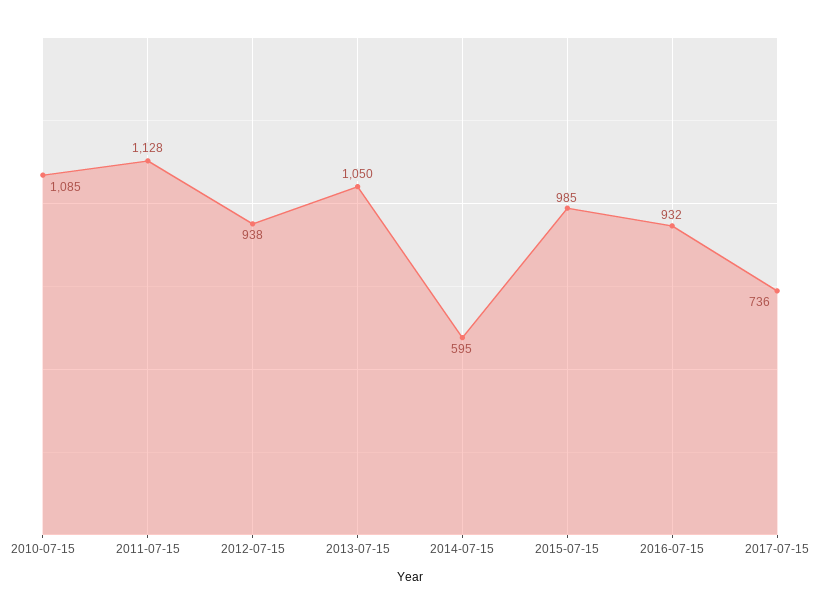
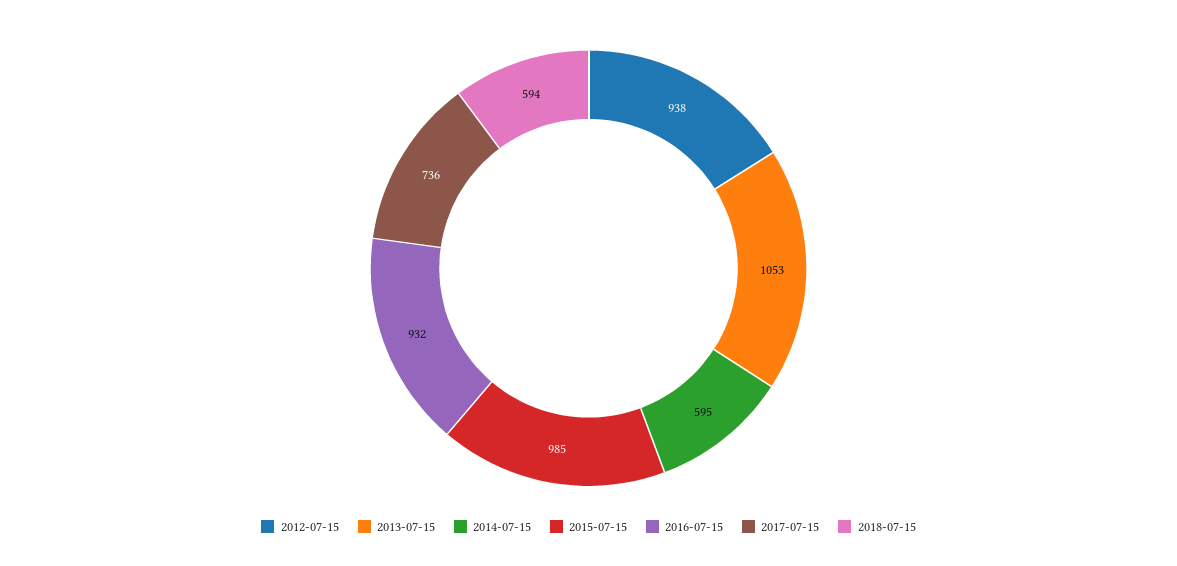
2010-07-15: 1085 -> none
2011-07-15: 1128 -> none
2013-07-15: 1050 -> 1053
2018-07-15: none -> 594

